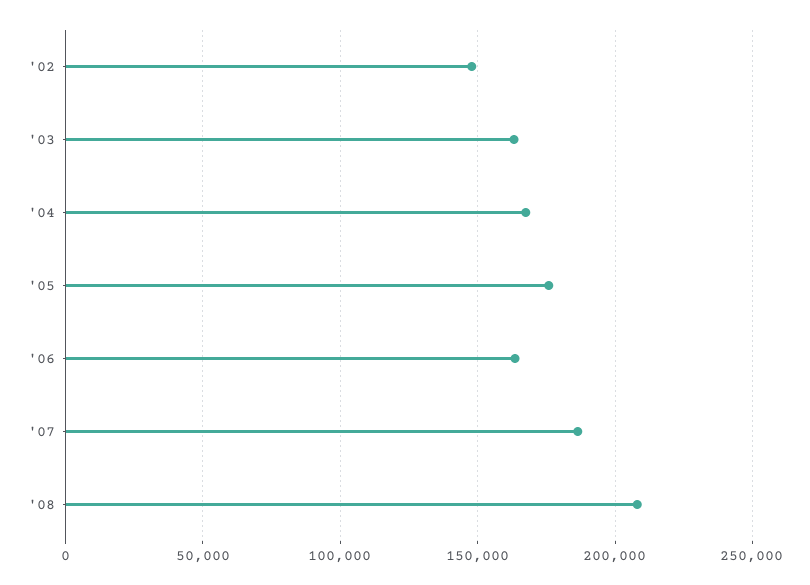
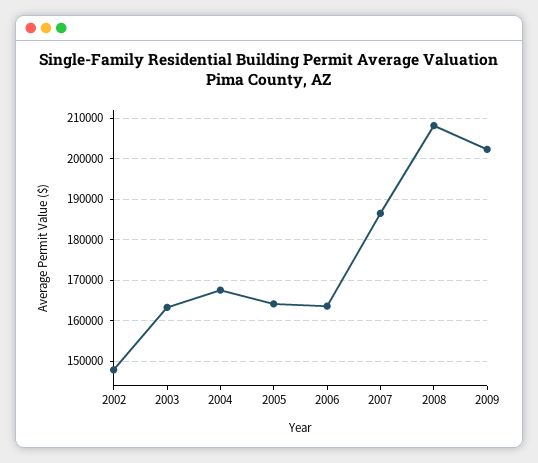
'05: 175000 -> 164000
2009: none -> 202000

